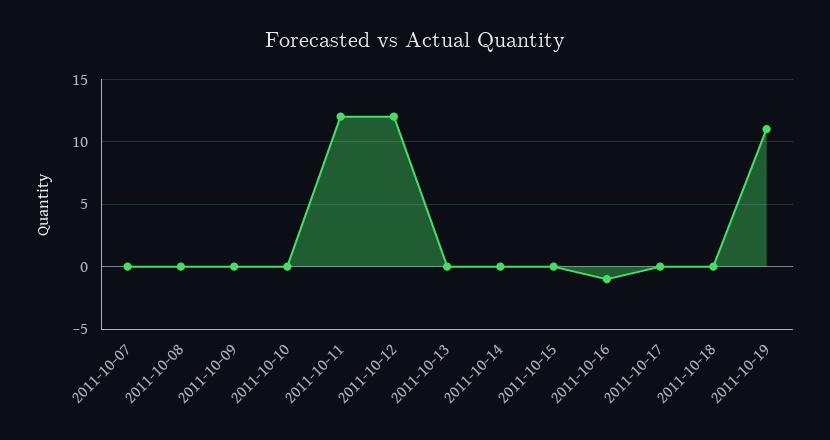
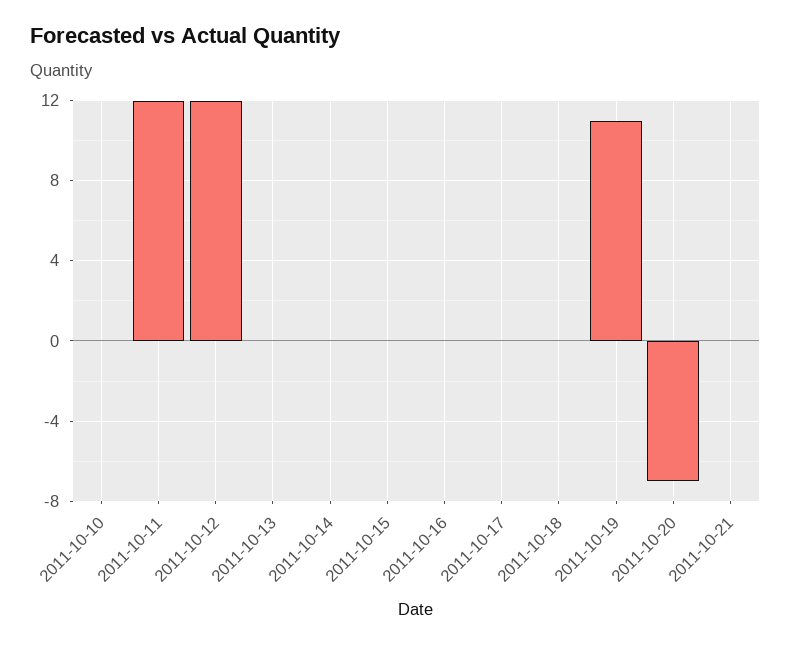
2011-10-07: 0 -> none
2011-10-08: 0 -> none
2011-10-09: 0 -> none
2011-10-16: -1 -> 0
2011-10-20: none -> -7
2011-10-21: none -> 0

